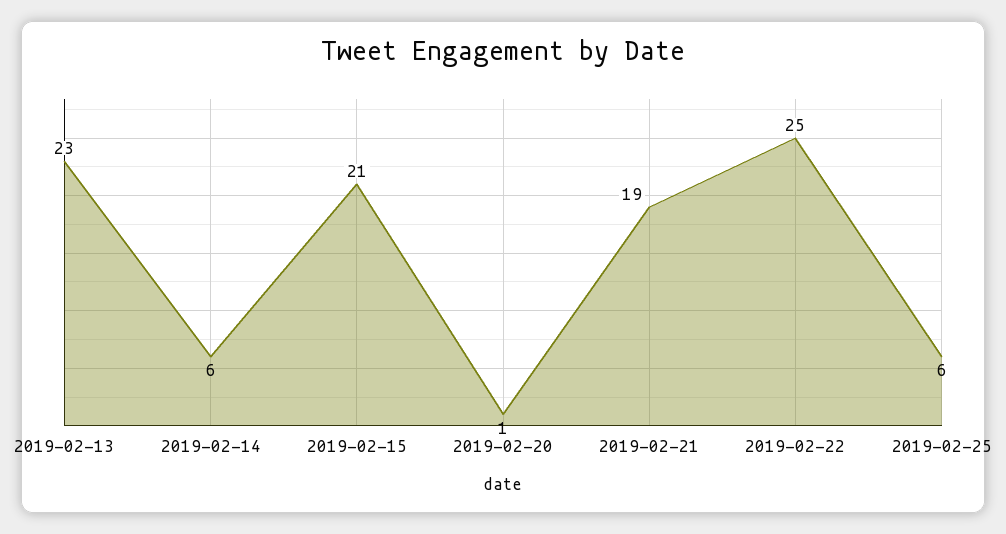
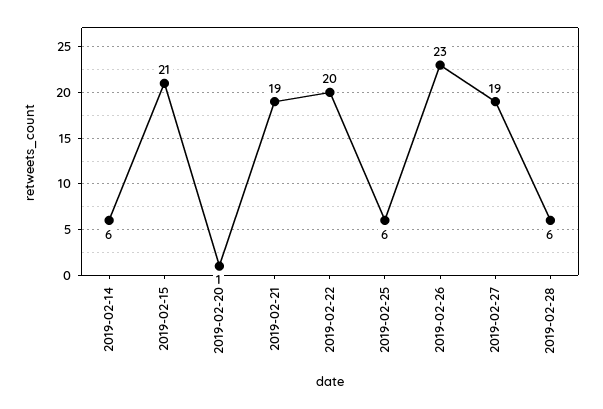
2019-02-13: 23 -> none
2019-02-22: 25 -> 20
2019-02-26: none -> 23
2019-02-27: none -> 19
2019-02-28: none -> 6

